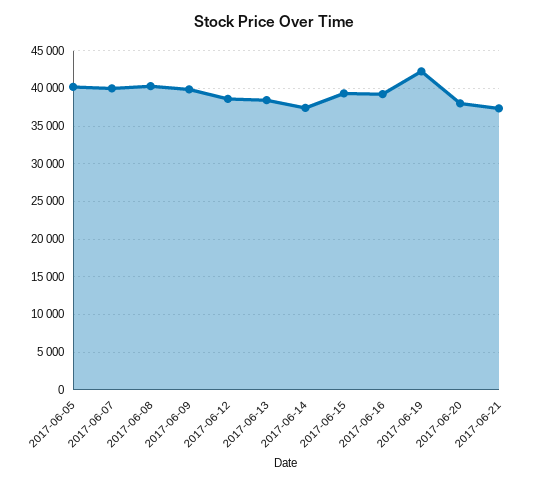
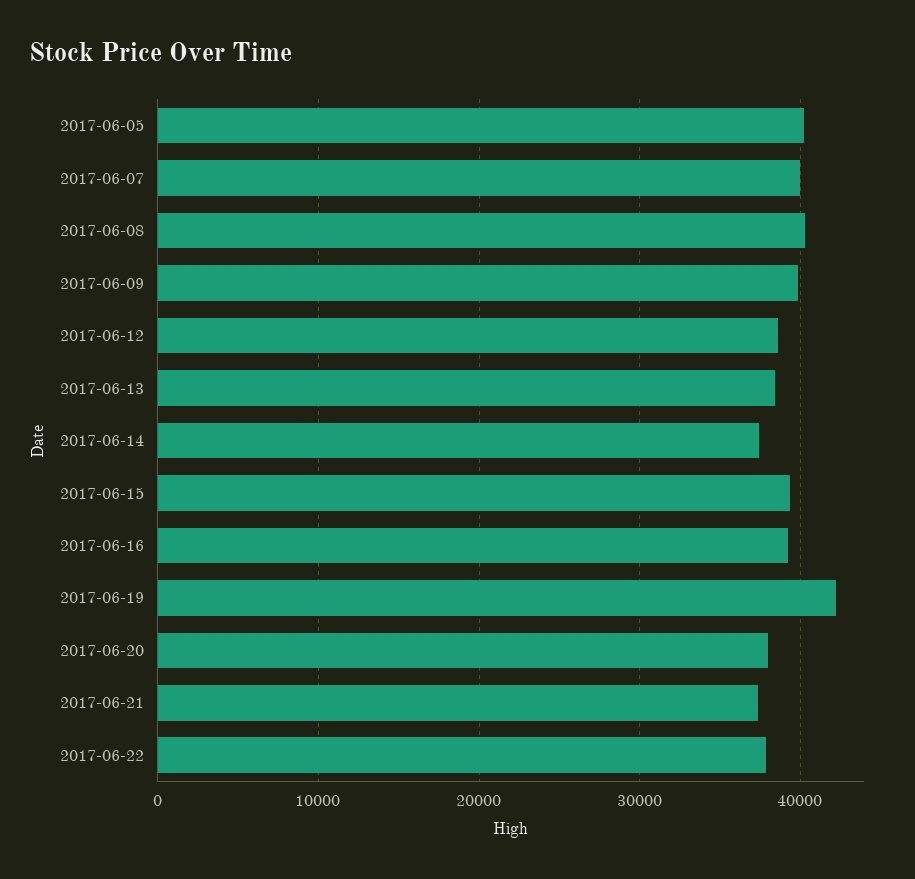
2017-06-22: none -> 38000

